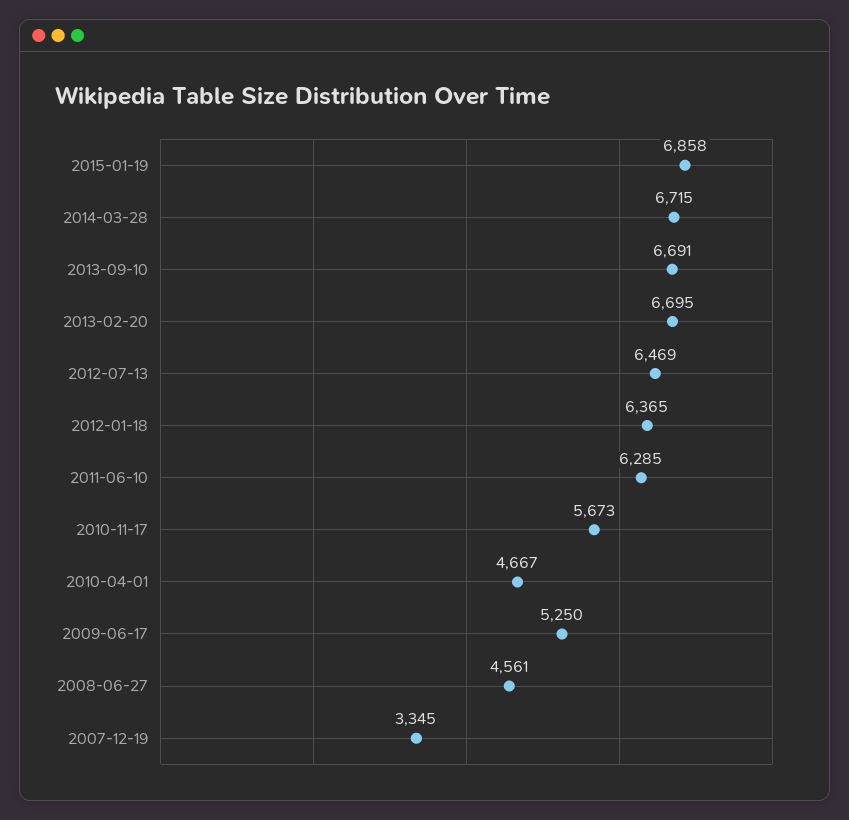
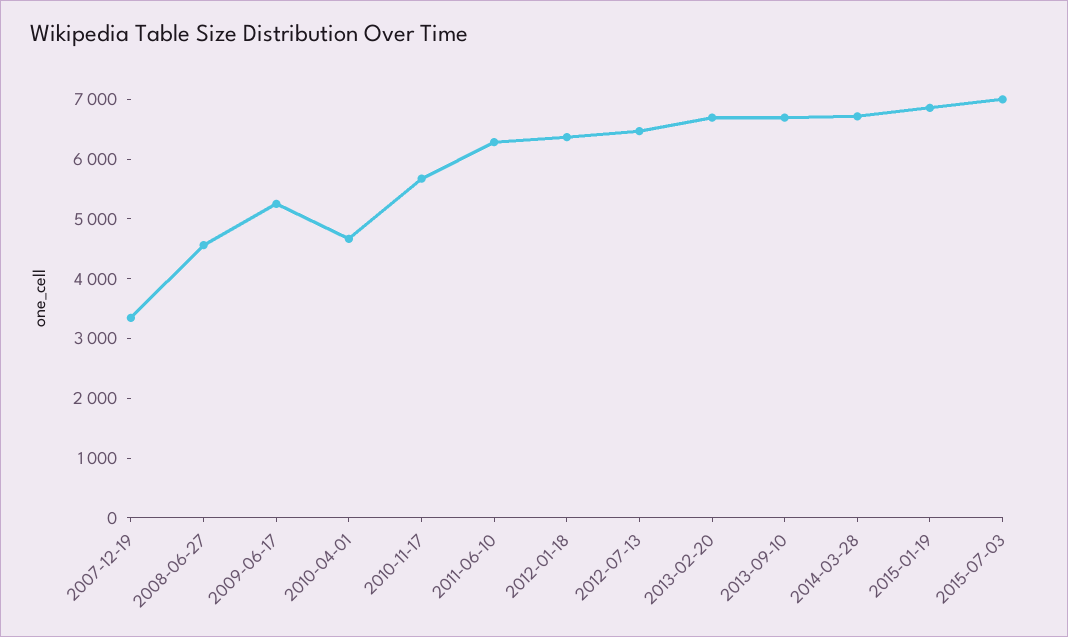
2015-07-03: none -> 7000

